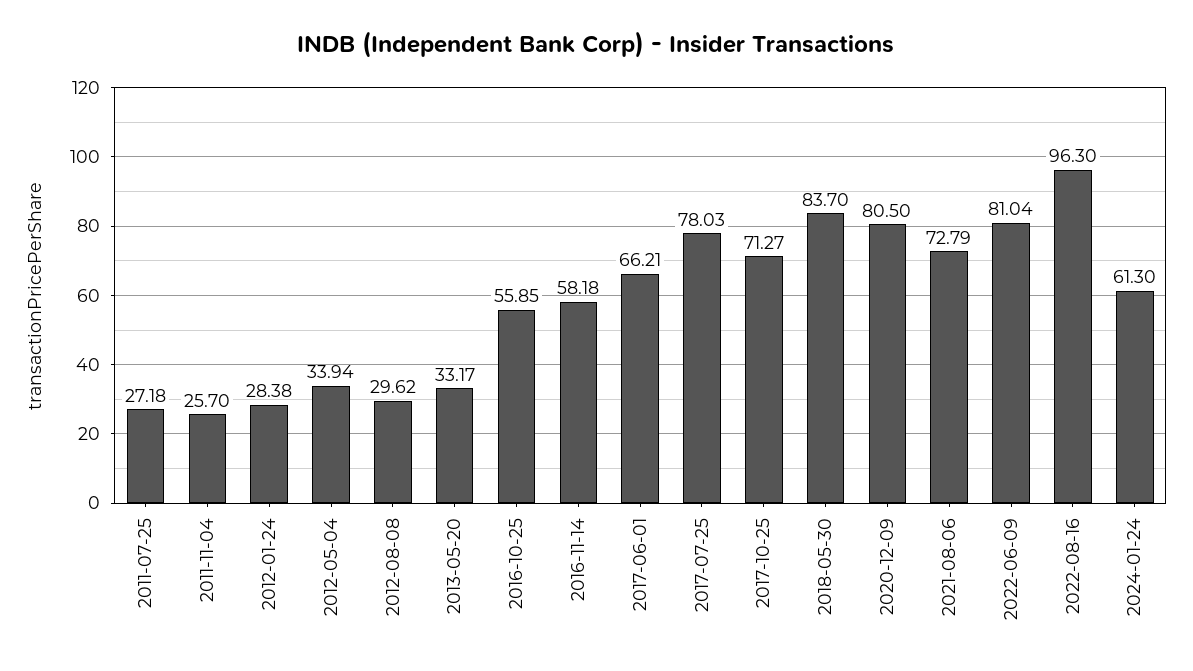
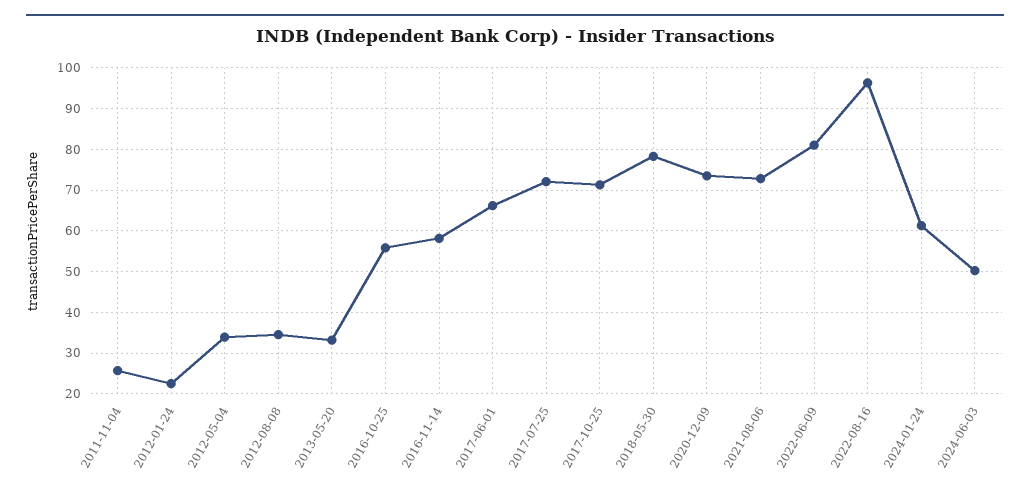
2011-07-25: 27.18 -> none
2012-01-24: 28.38 -> 22
2012-08-08: 29.62 -> 34
2017-07-25: 78.03 -> 72
2018-05-30: 83.7 -> 78
2020-12-09: 80.5 -> 74
2024-06-03: none -> 50

